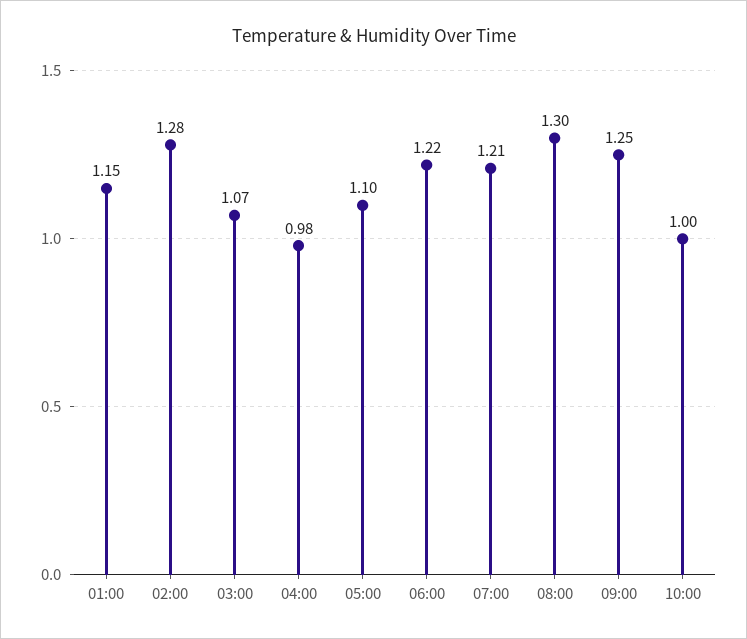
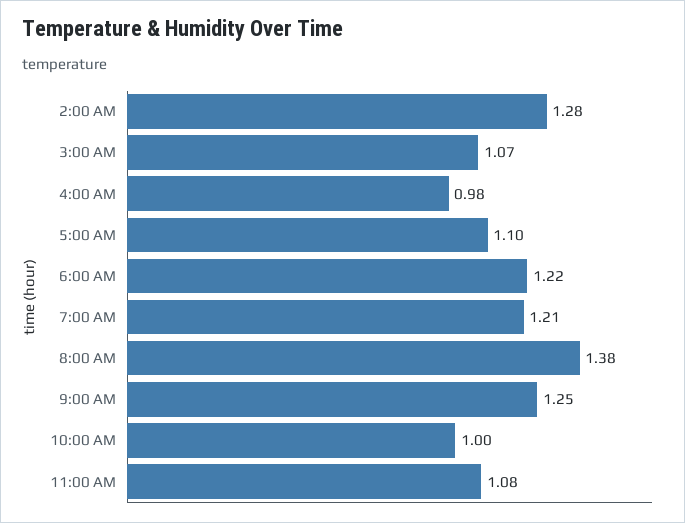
01:00: 1.15 -> none
08:00: 1.3 -> 1.38
11:00 AM: none -> 1.08

